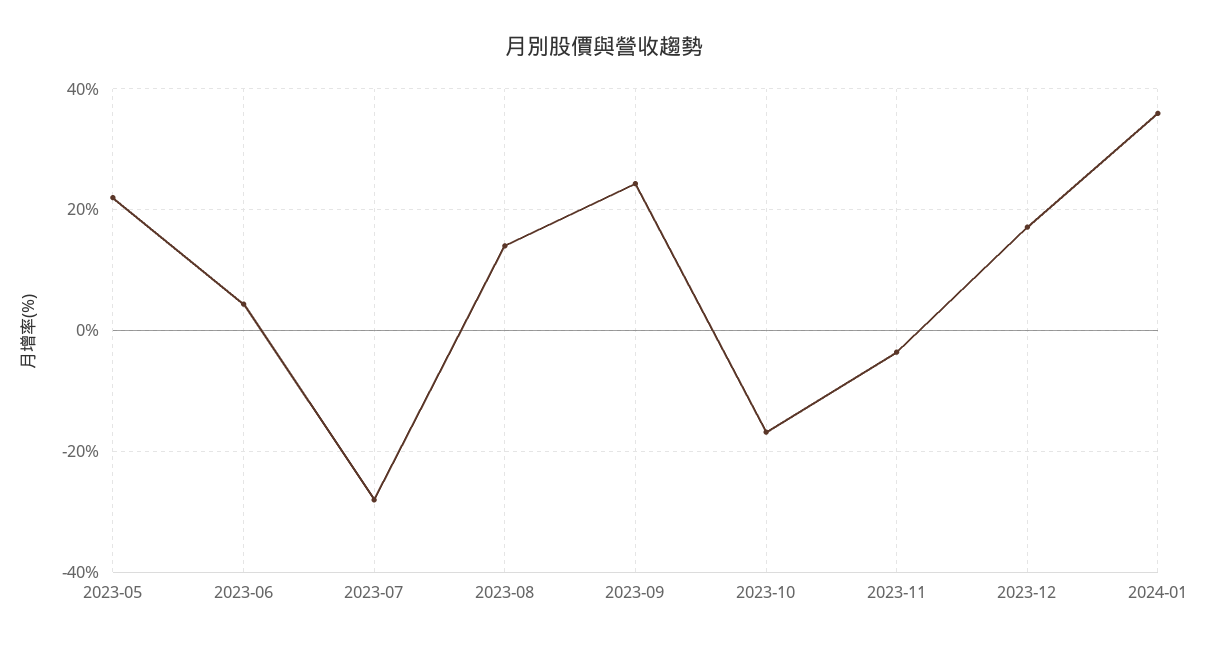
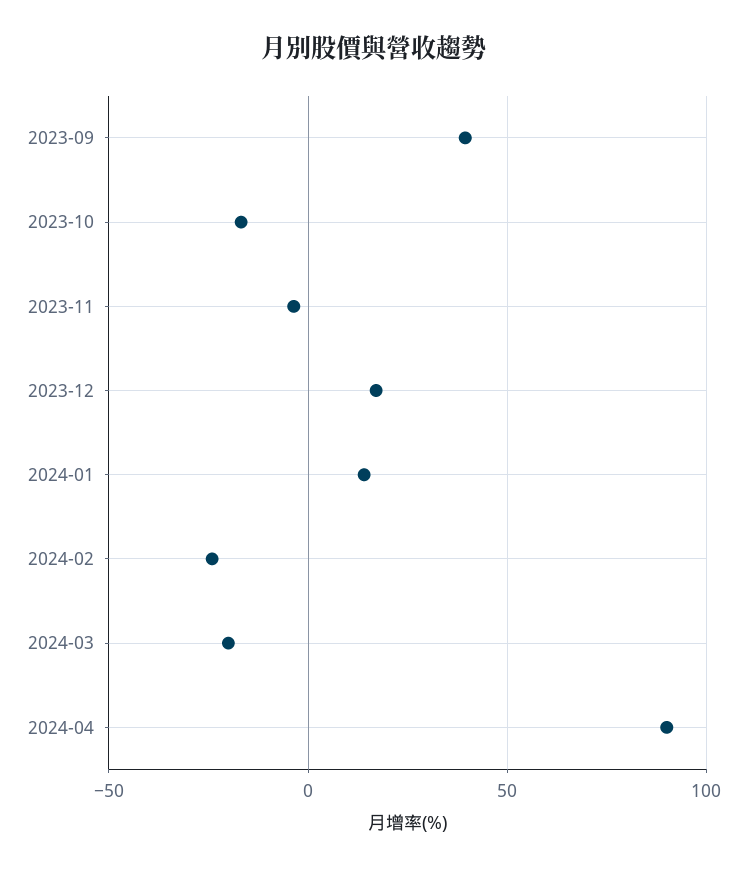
2023-05: 22 -> none
2023-06: 4 -> none
2023-07: -28 -> none
2023-08: 14 -> none
2023-09: 24 -> 40
2024-01: 36 -> 15
2024-02: none -> -25
2024-03: none -> -20
2024-04: none -> 90

